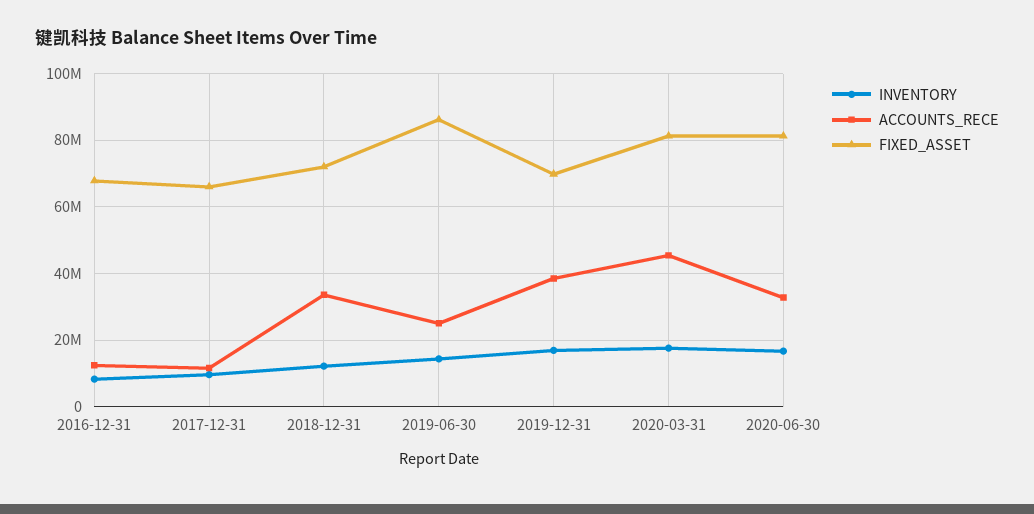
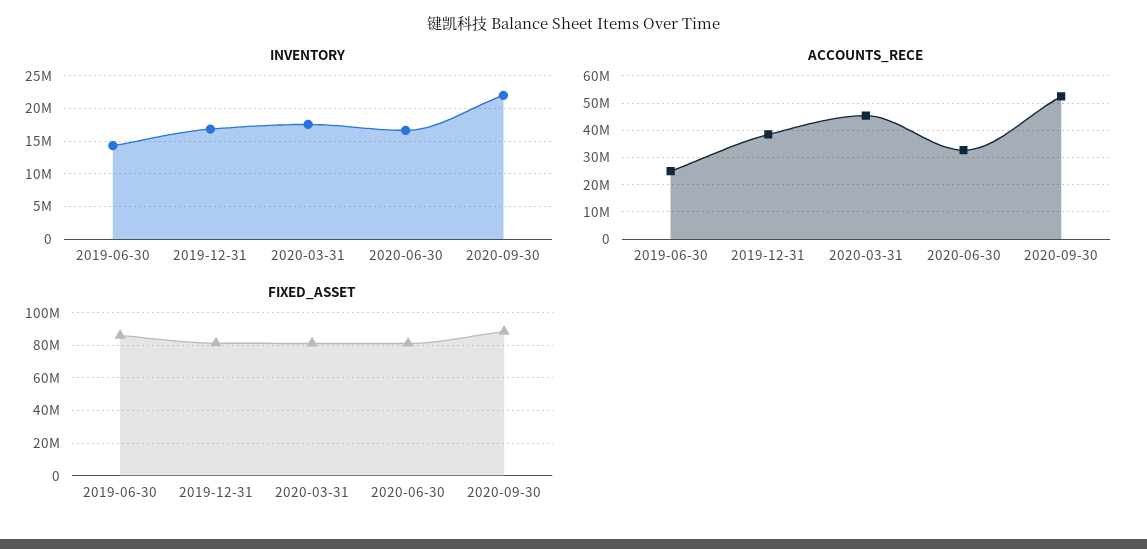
INVENTORY, 2016-12-31: 8000000 -> none
ACCOUNTS_RECE, 2016-12-31: 12000000 -> none
FIXED_ASSET, 2016-12-31: 68000000 -> none
INVENTORY, 2017-12-31: 10000000 -> none
ACCOUNTS_RECE, 2017-12-31: 12000000 -> none
FIXED_ASSET, 2017-12-31: 66000000 -> none
INVENTORY, 2018-12-31: 12000000 -> none
ACCOUNTS_RECE, 2018-12-31: 34000000 -> none
FIXED_ASSET, 2018-12-31: 72000000 -> none
FIXED_ASSET, 2019-12-31: 70000000 -> 80000000
INVENTORY, 2020-09-30: none -> 22000000
ACCOUNTS_RECE, 2020-09-30: none -> 52500000
FIXED_ASSET, 2020-09-30: none -> 90000000

